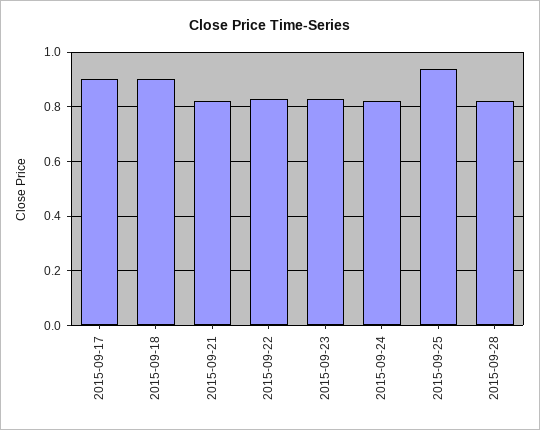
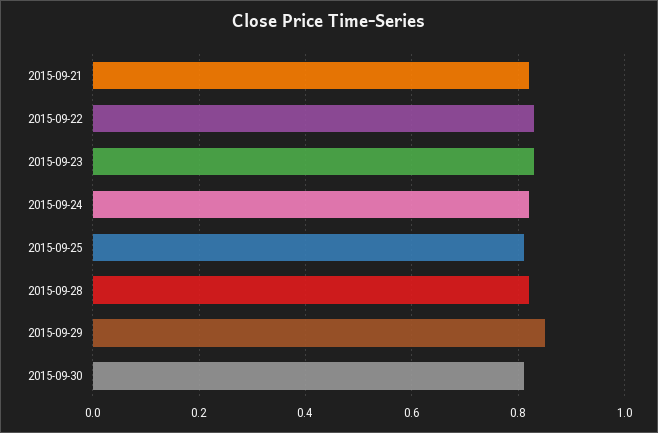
2015-09-17: 0.9 -> none
2015-09-18: 0.9 -> none
2015-09-25: 0.95 -> 0.8
2015-09-29: none -> 0.85
2015-09-30: none -> 0.8

